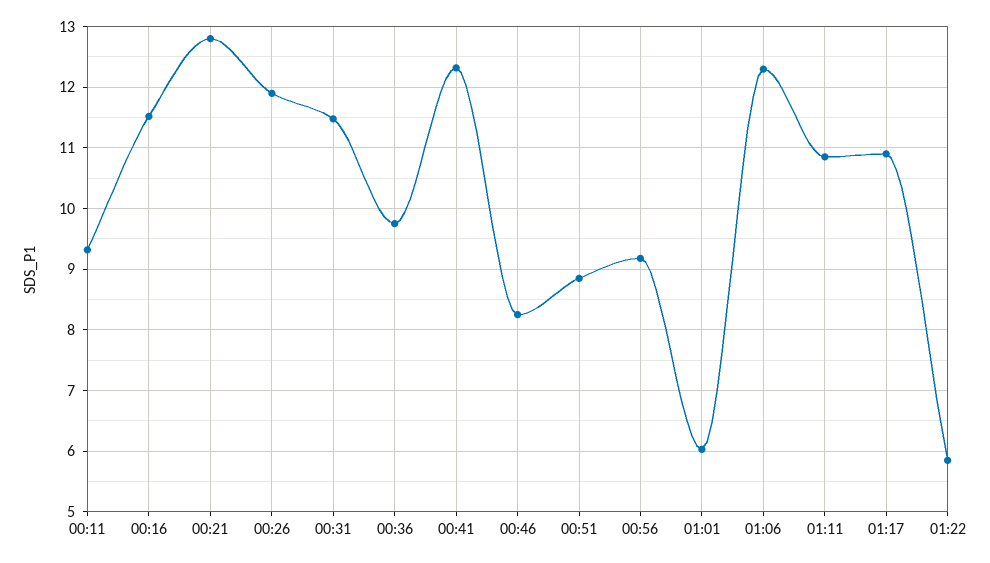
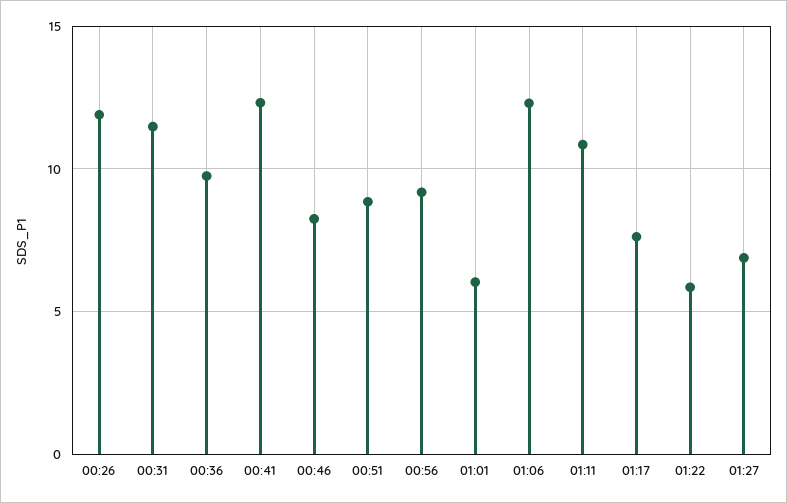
00:11: 9.3 -> none
00:16: 11.5 -> none
00:21: 12.8 -> none
01:17: 10.9 -> 7.5
01:27: none -> 7

